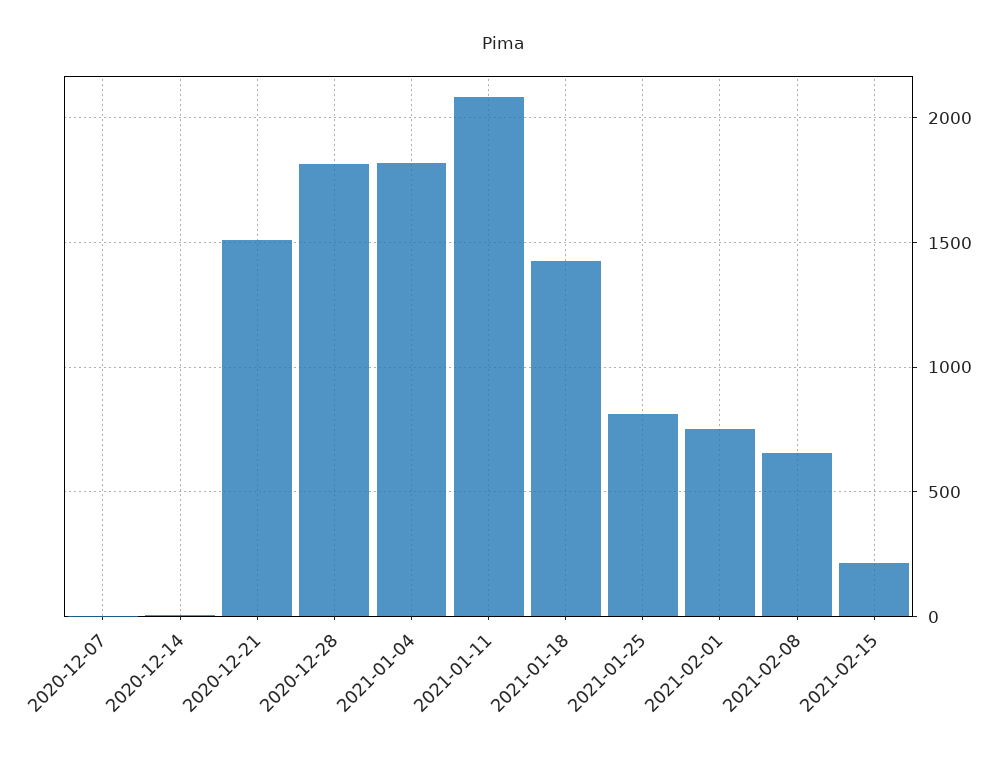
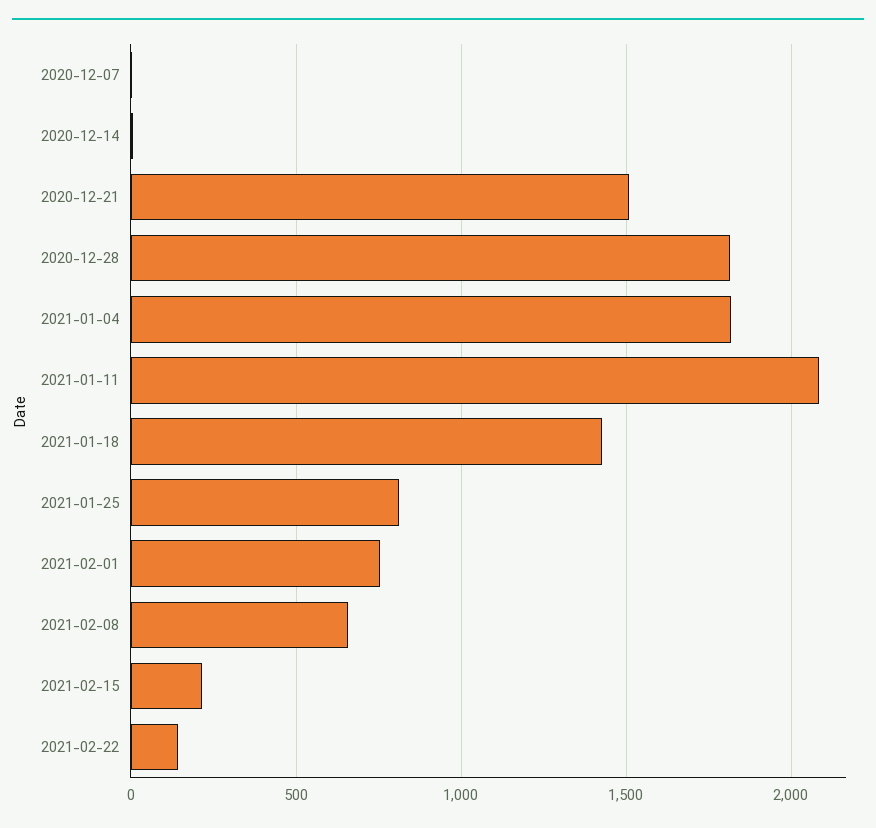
2021-02-22: none -> 150

